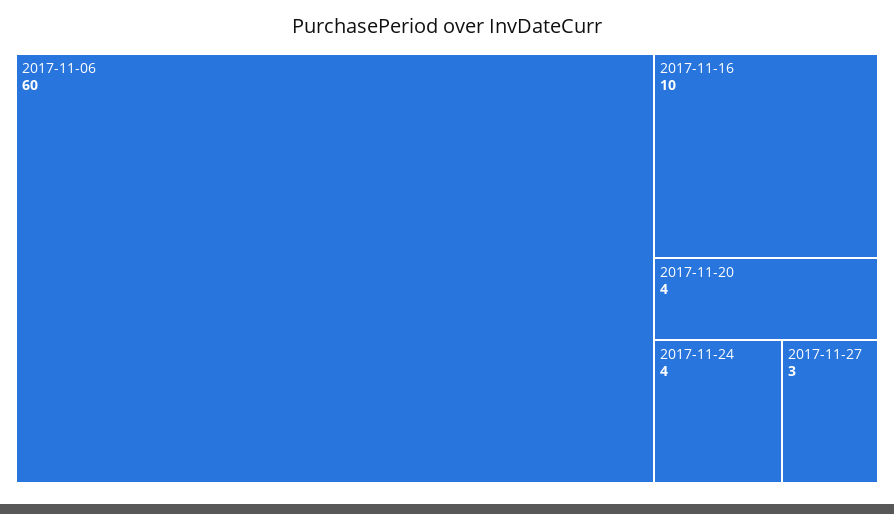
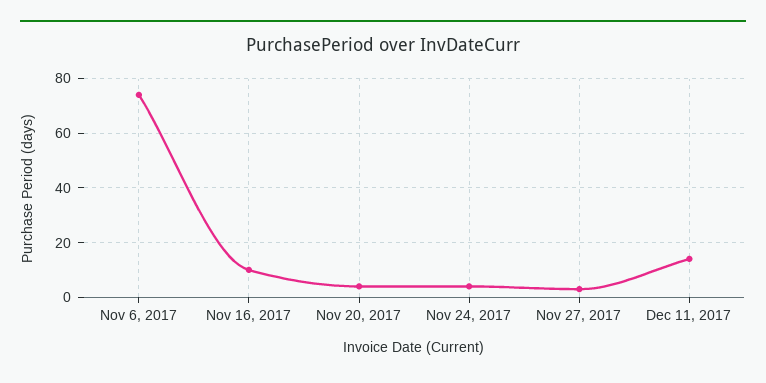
2017-11-06: 60 -> 75
Dec 11, 2017: none -> 15

